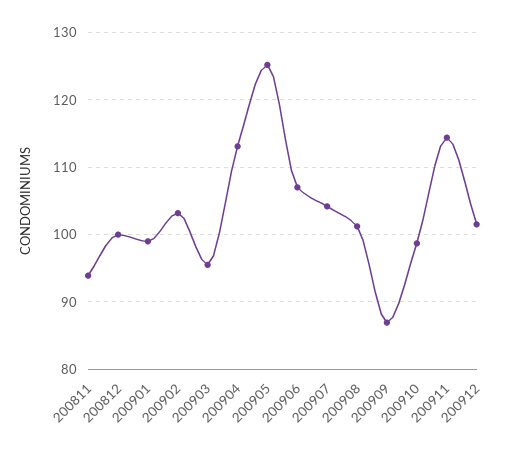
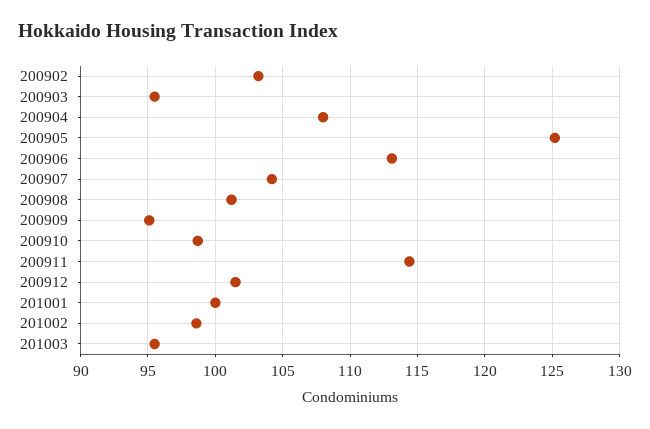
200811: 94 -> none
200812: 100 -> none
200901: 99 -> none
200904: 113 -> 108
200906: 107 -> 113
200909: 87 -> 95
201001: none -> 100
201002: none -> 98.5
201003: none -> 95.5

